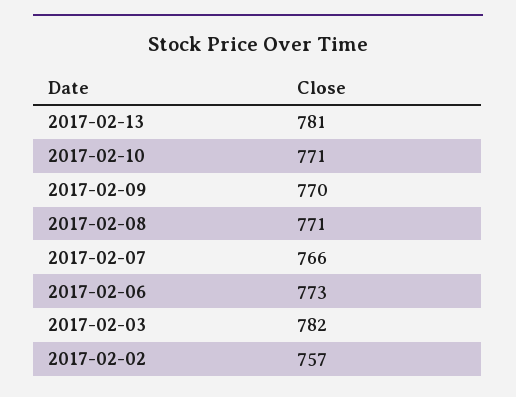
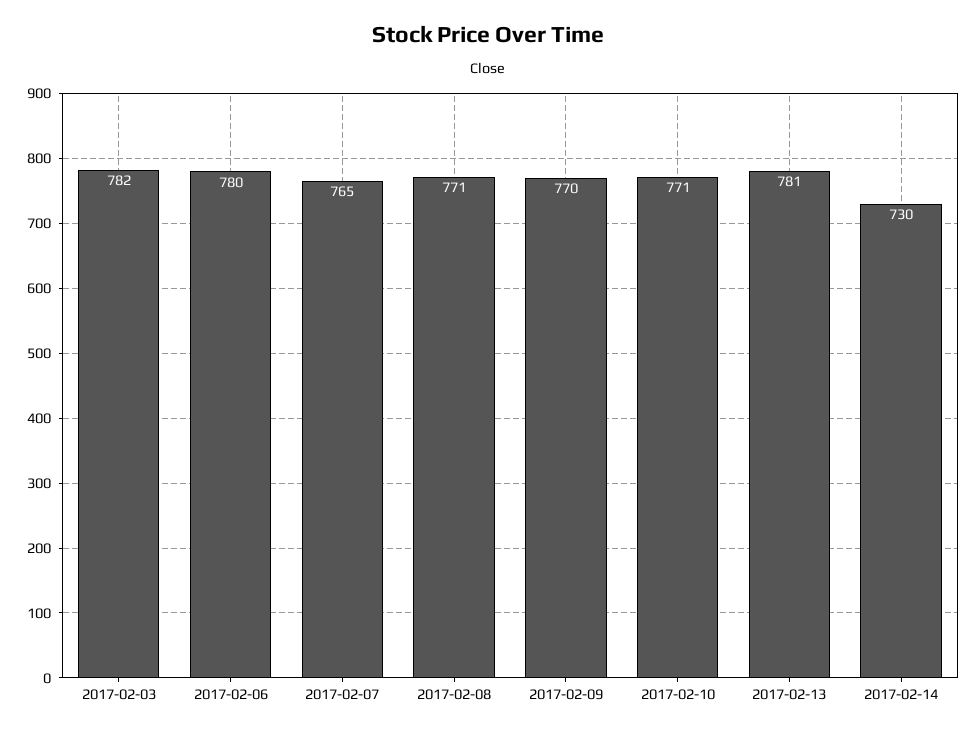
2017-02-07: 766 -> 765
2017-02-06: 773 -> 780
2017-02-02: 757 -> none
2017-02-14: none -> 730

